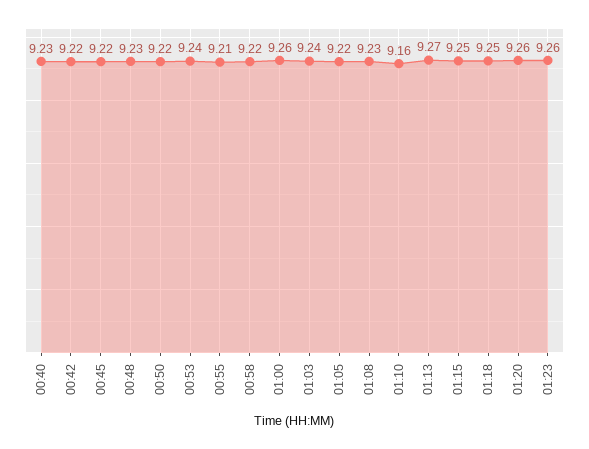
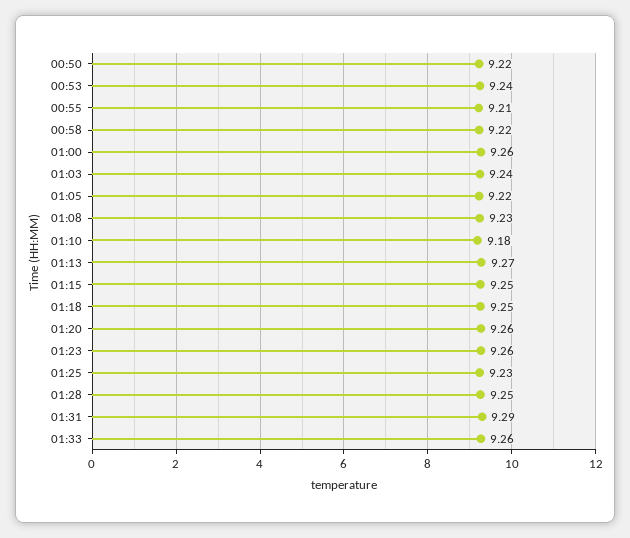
00:40: 9.23 -> none
00:42: 9.22 -> none
00:45: 9.22 -> none
00:48: 9.23 -> none
01:10: 9.16 -> 9.18
01:25: none -> 9.23
01:28: none -> 9.25
01:31: none -> 9.29
01:33: none -> 9.26

